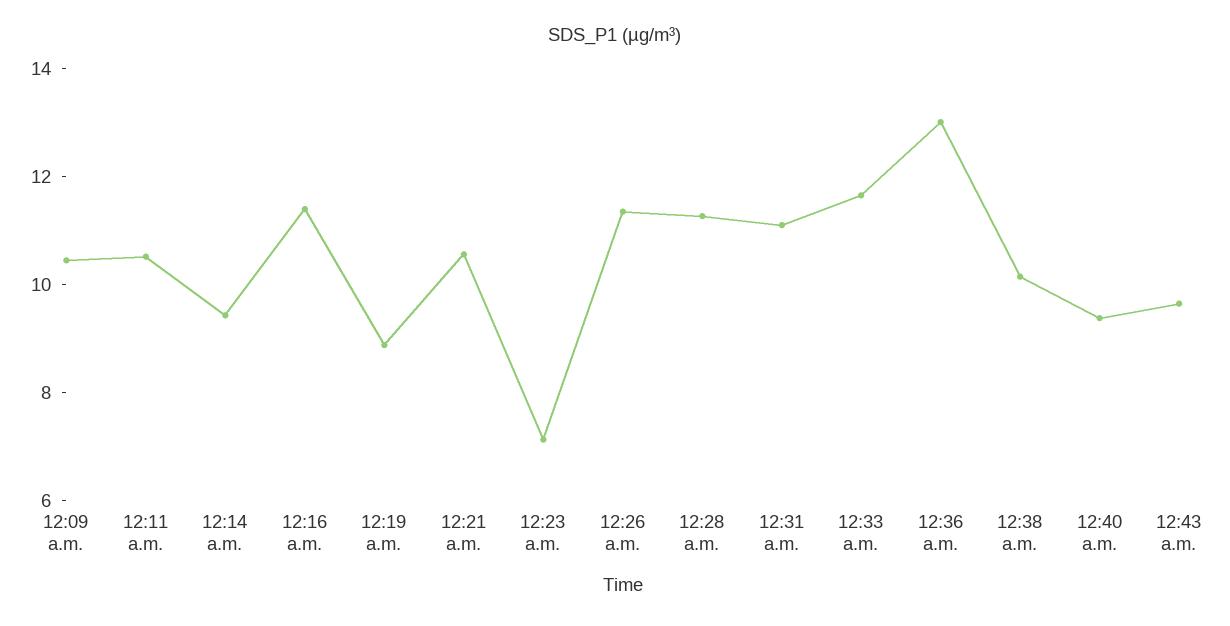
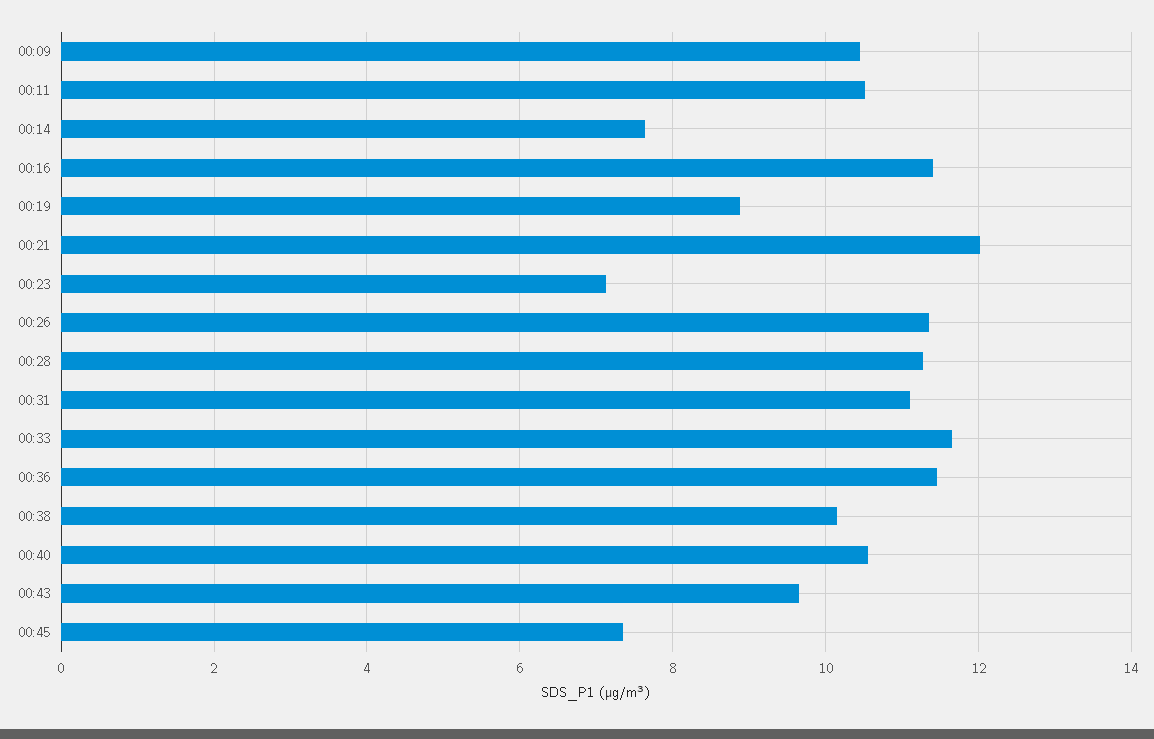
12:14 a.m.: 9.5 -> 7.6
12:21 a.m.: 10.5 -> 12
12:36 a.m.: 13 -> 11.4
12:40 a.m.: 9.5 -> 10.6
00:45: none -> 7.4

